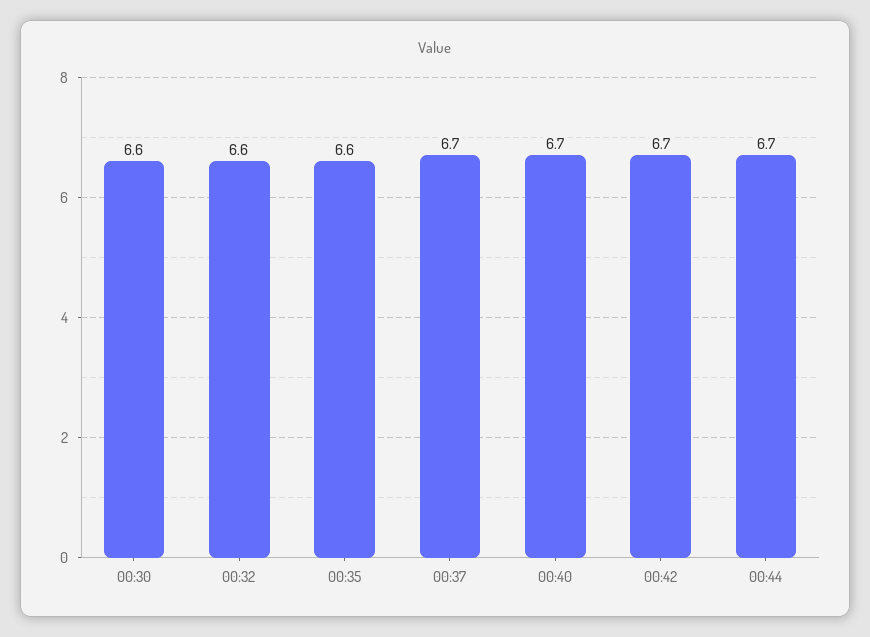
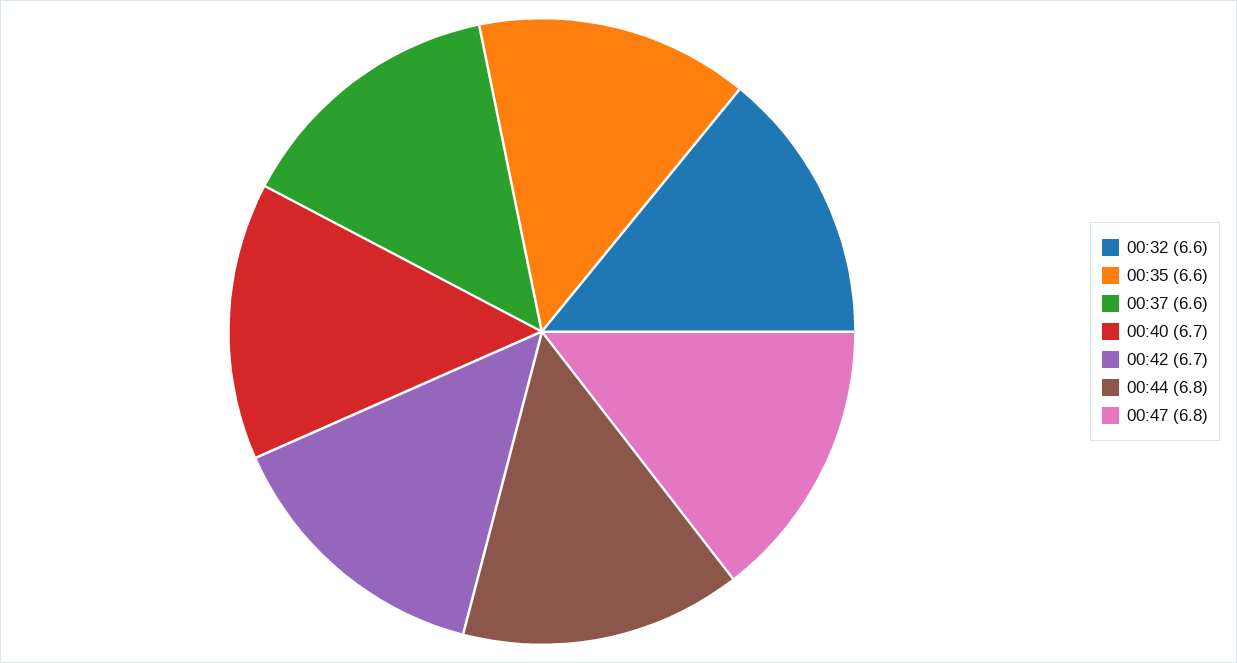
00:30: 6.6 -> none
00:37: 6.7 -> 6.6
00:44: 6.7 -> 6.8
00:47: none -> 6.8

